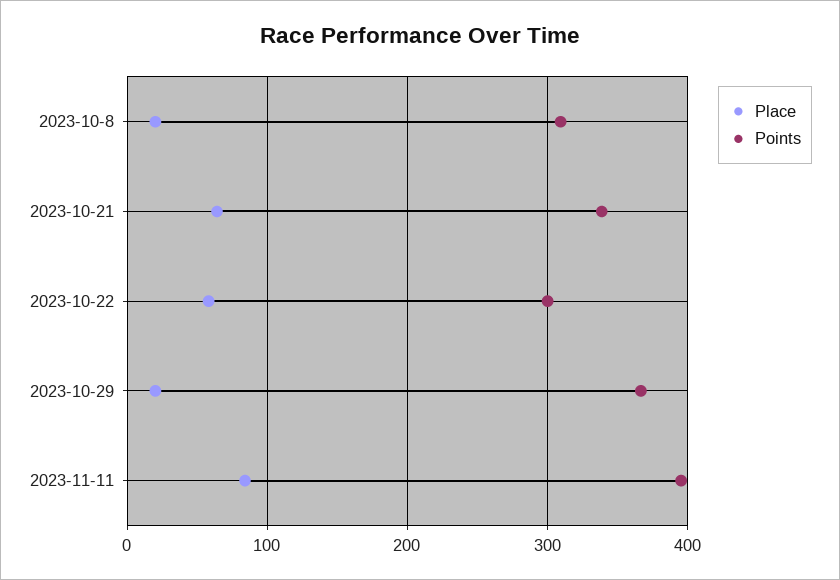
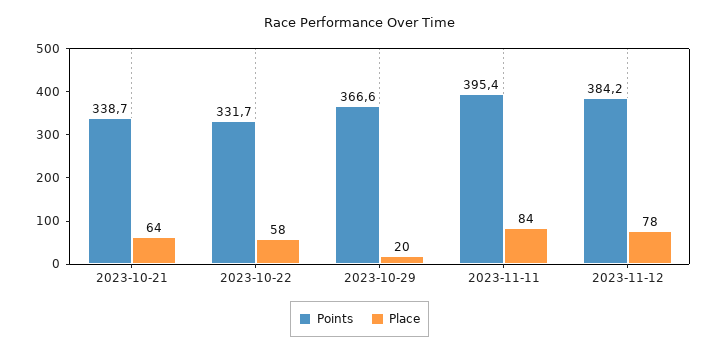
Place, 2023-10-8: 20 -> none
Points, 2023-10-8: 310 -> none
Points, 2023-10-22: 300 -> 331.7
Points, 2023-11-12: none -> 384.2
Place, 2023-11-12: none -> 78

